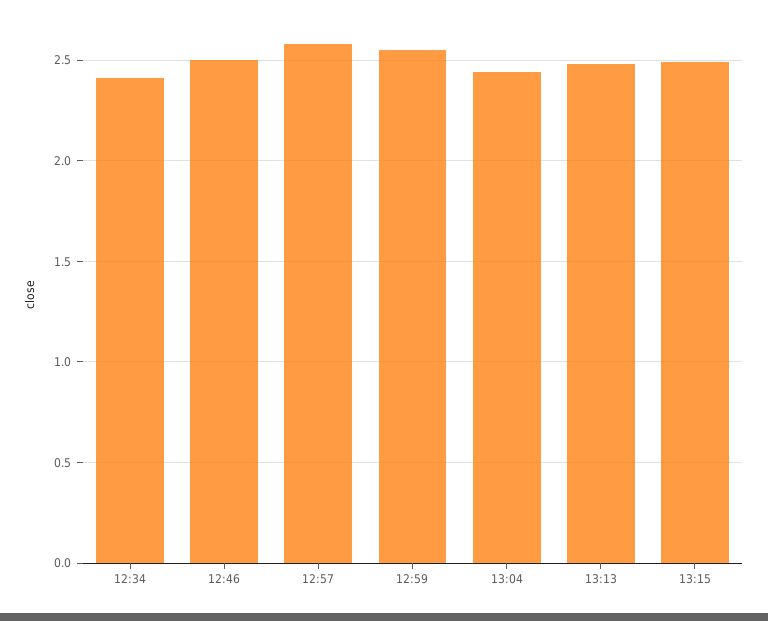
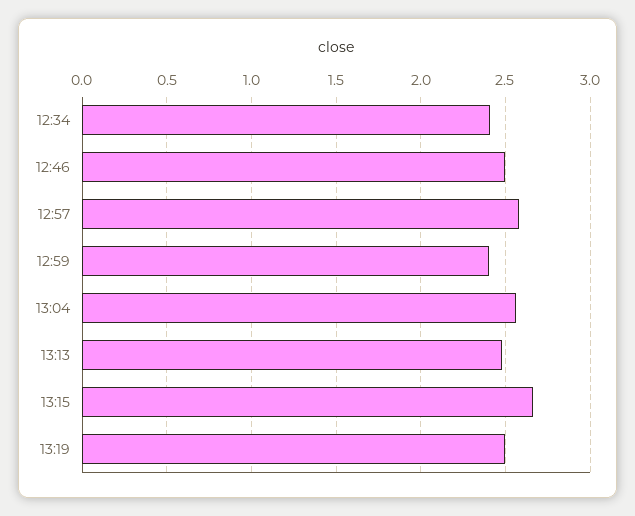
12:59: 2.55 -> 2.4
13:04: 2.45 -> 2.55
13:15: 2.5 -> 2.65
13:19: none -> 2.5

